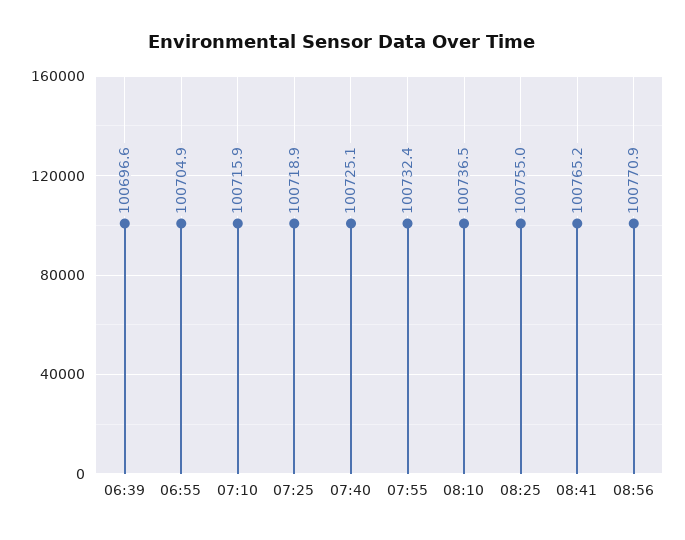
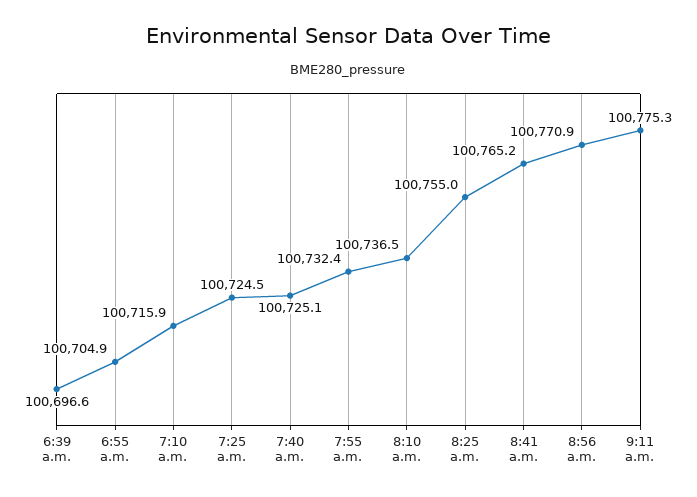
07:25: 100718.9 -> 100724.5
9:11 a.m.: none -> 100775.3

